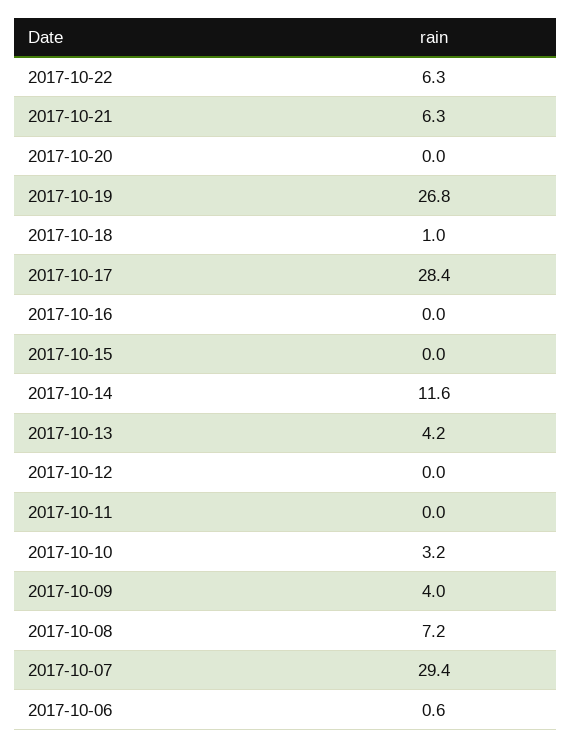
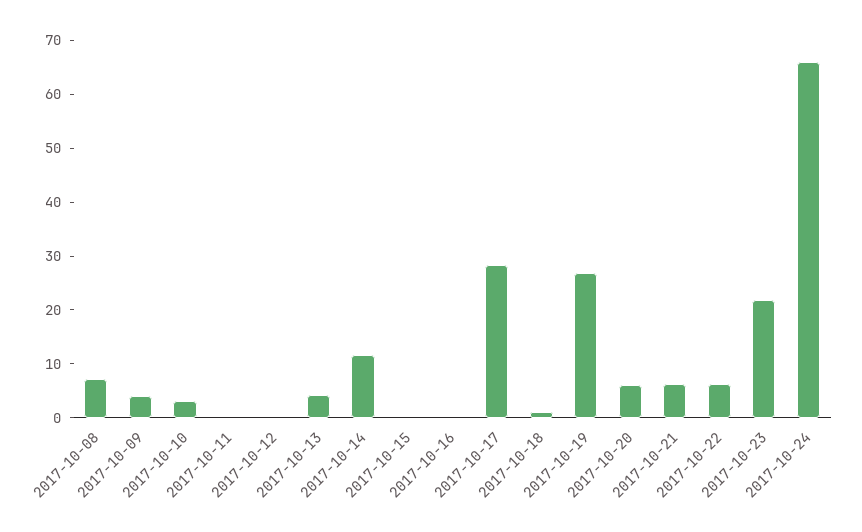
2017-10-20: 0 -> 6
2017-10-07: 29.4 -> none
2017-10-06: 0.6 -> none
2017-10-23: none -> 22
2017-10-24: none -> 66

